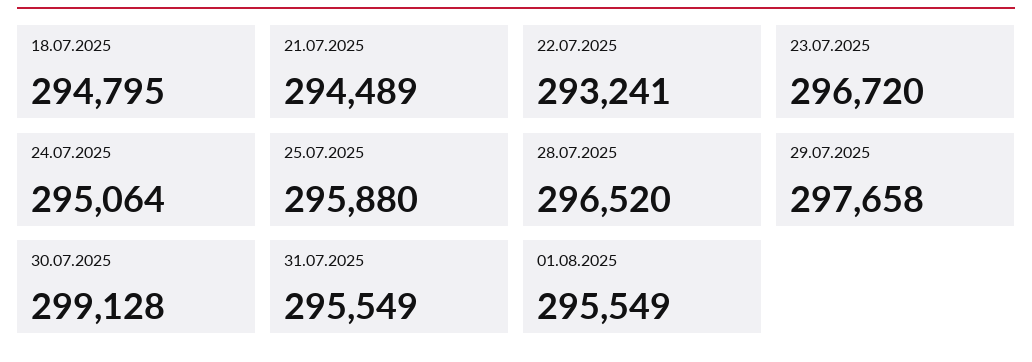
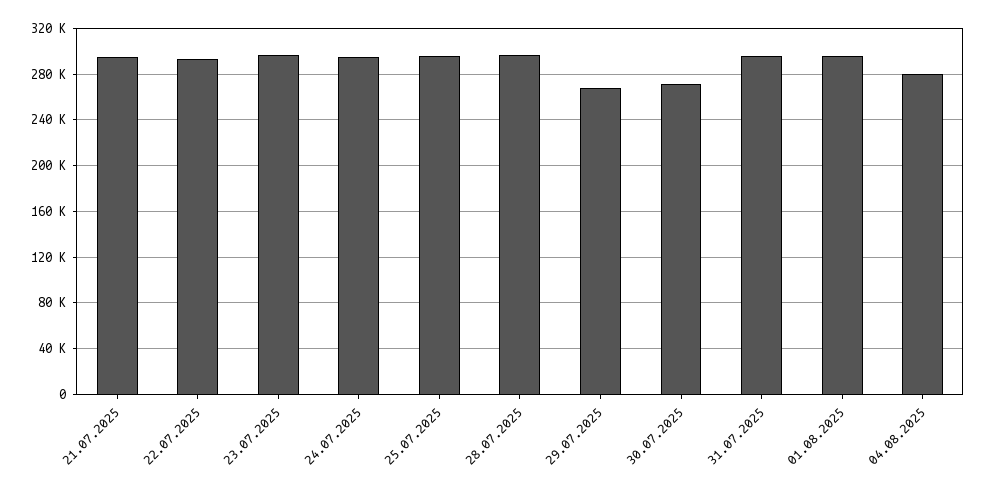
18.07.2025: 294795 -> none
29.07.2025: 297658 -> 270000
30.07.2025: 299128 -> 270000
04.08.2025: none -> 280000

